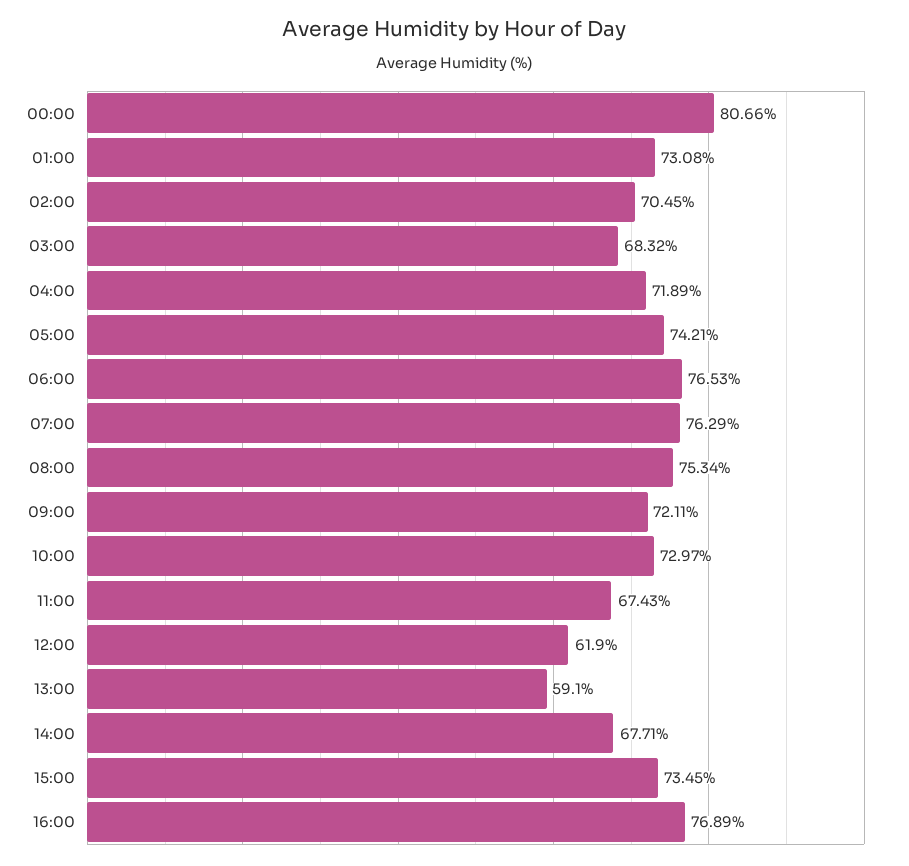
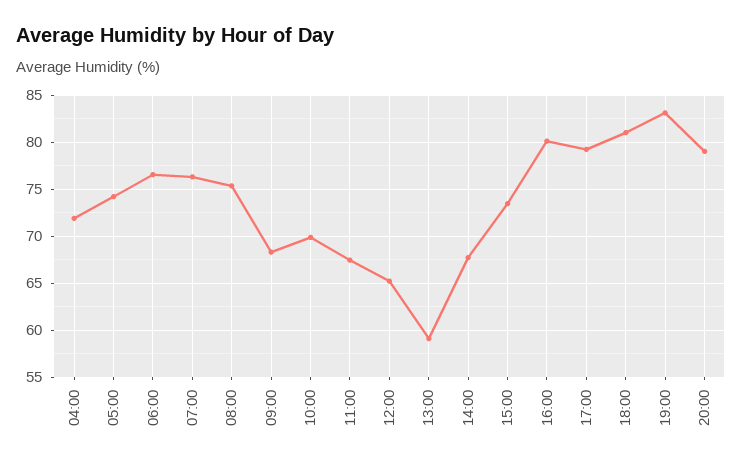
00:00: 80.66 -> none
01:00: 73.08 -> none
02:00: 70.45 -> none
03:00: 68.32 -> none
09:00: 72.11 -> 68
10:00: 72.97 -> 70
12:00: 61.9 -> 65
16:00: 76.89 -> 80
17:00: none -> 79
18:00: none -> 81
19:00: none -> 83
20:00: none -> 79

